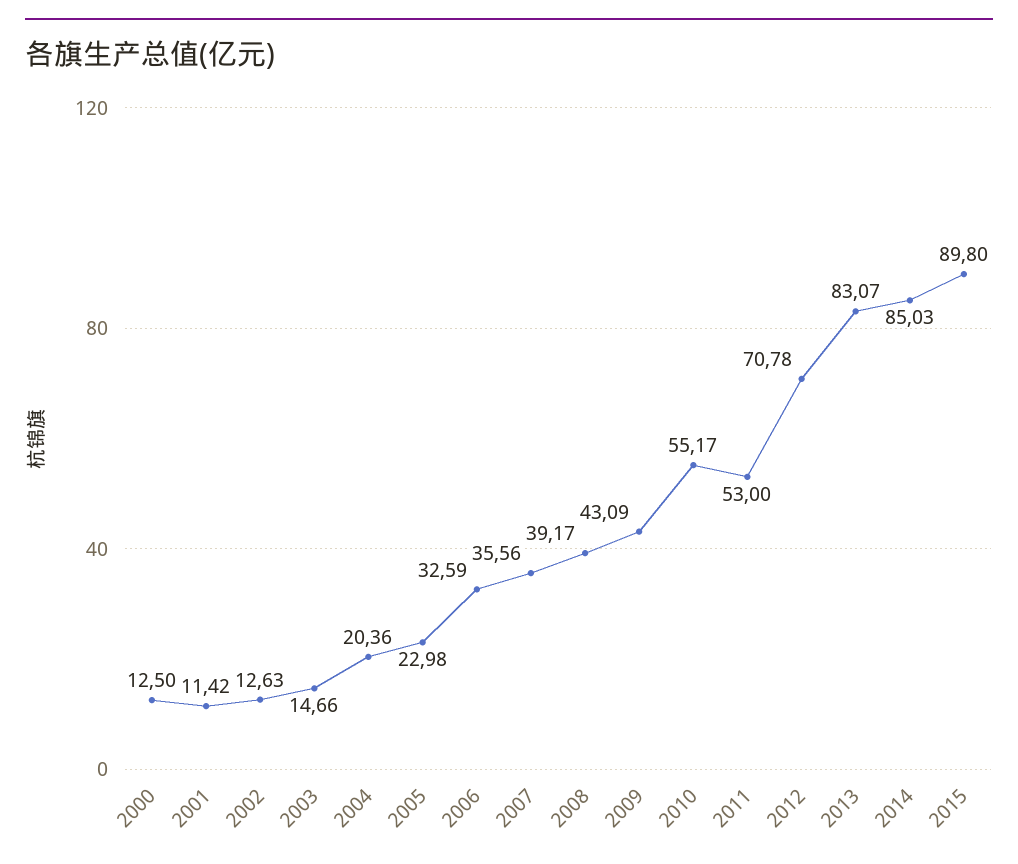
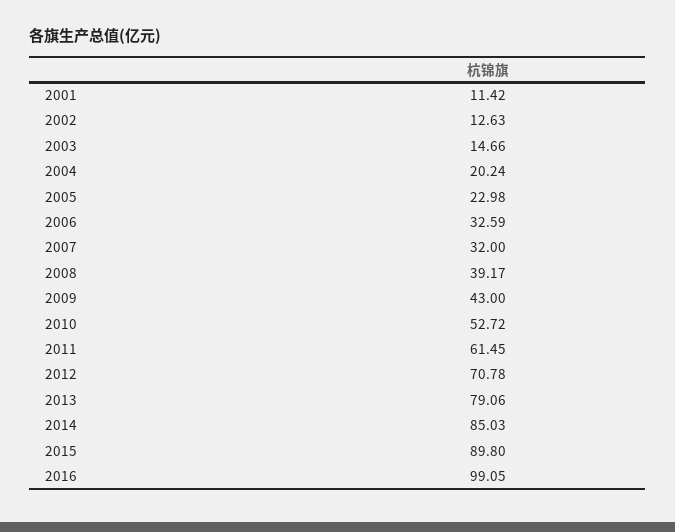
2000: 12.5 -> none
2004: 20.36 -> 20.24
2007: 35.56 -> 32
2009: 43.09 -> 43
2010: 55.17 -> 52.72
2011: 53 -> 61.45
2013: 83.07 -> 79.06
2016: none -> 99.05

